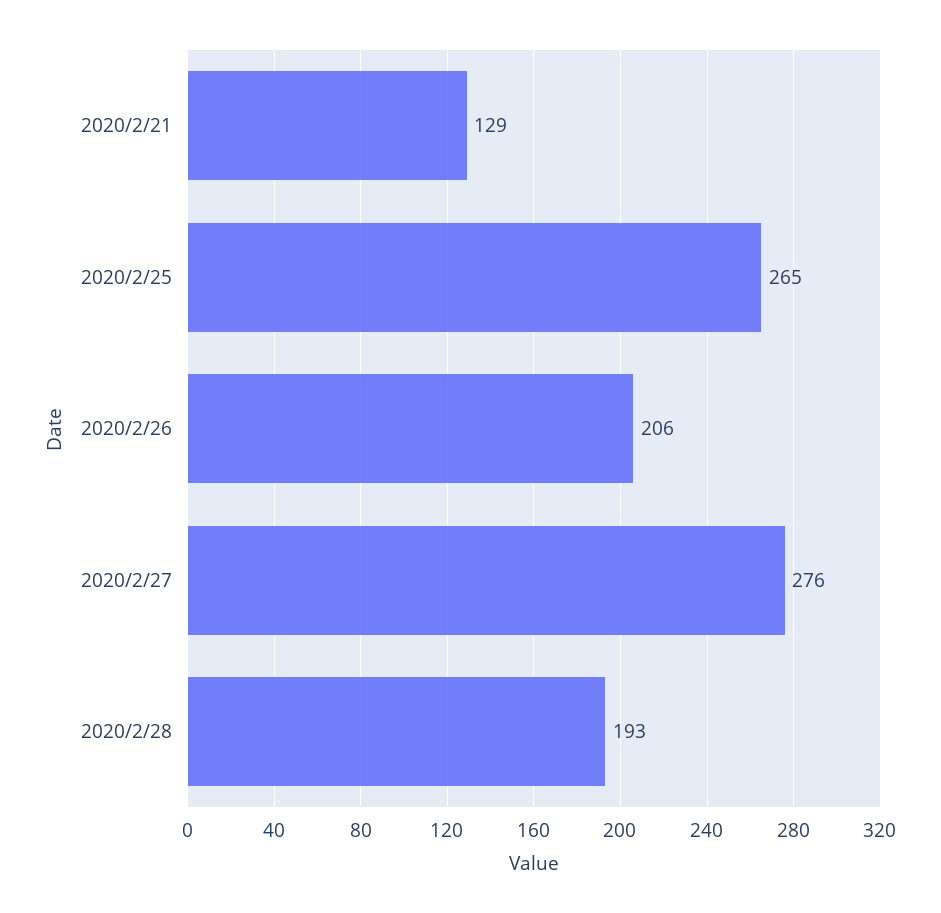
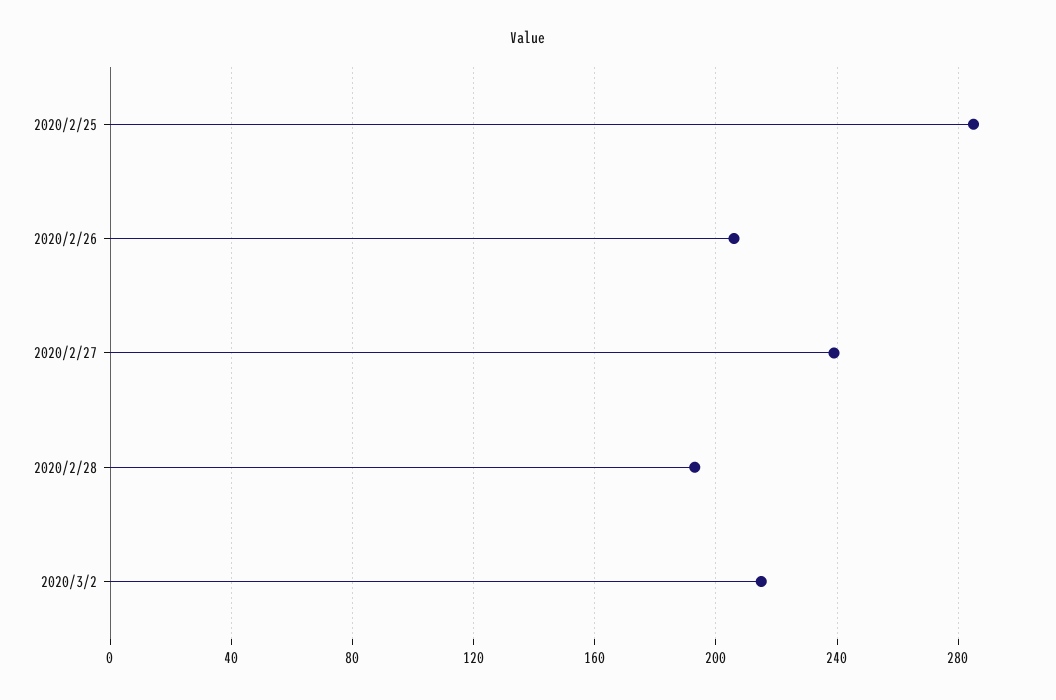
2020/2/21: 129 -> none
2020/2/25: 265 -> 285
2020/2/27: 276 -> 240
2020/3/2: none -> 215

